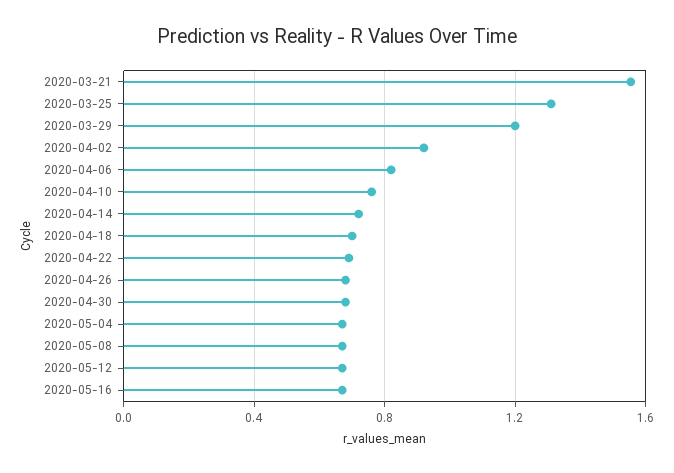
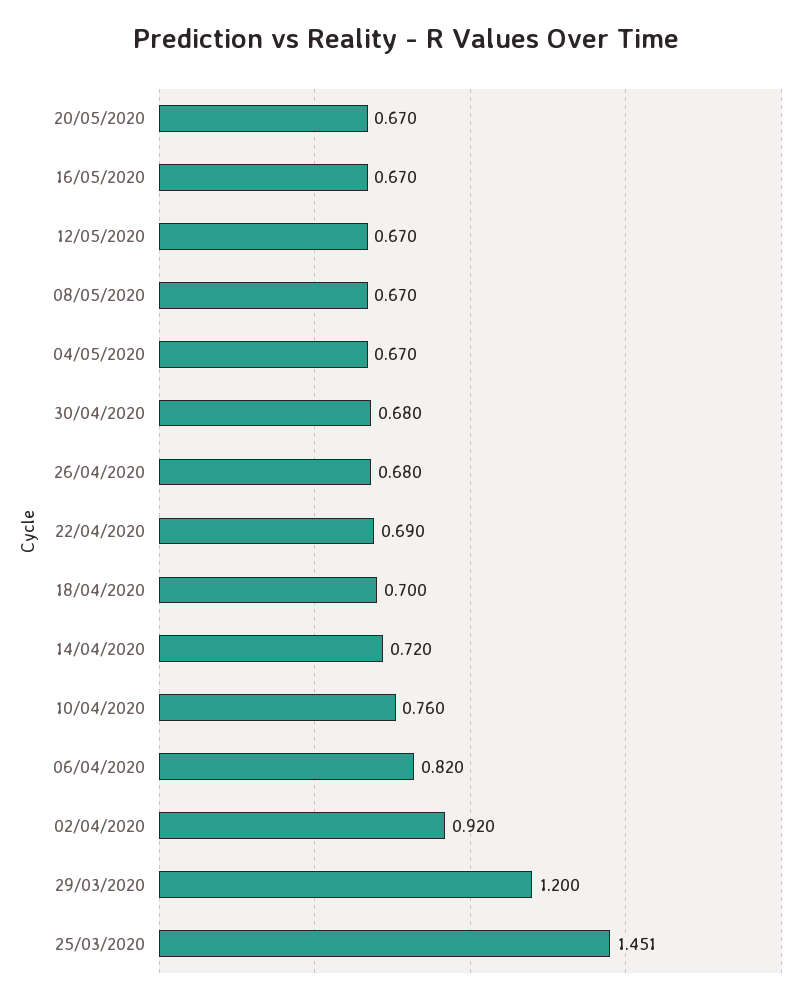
2020-03-21: 1.55 -> none
2020-03-25: 1.3 -> 1.451
20/05/2020: none -> 0.67

